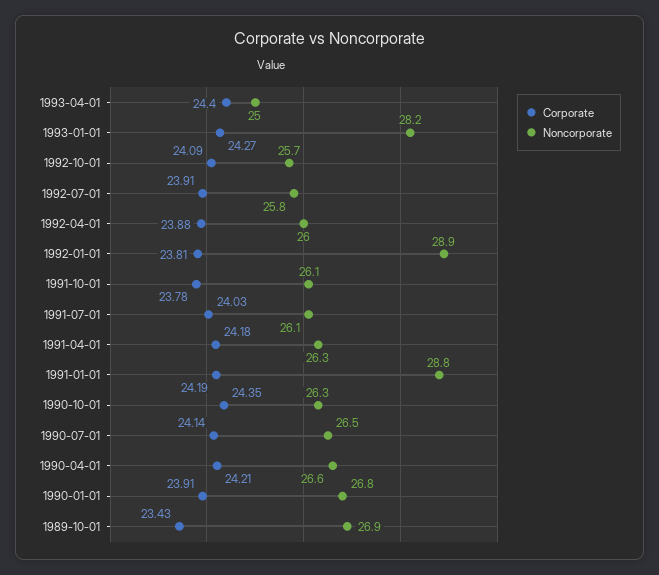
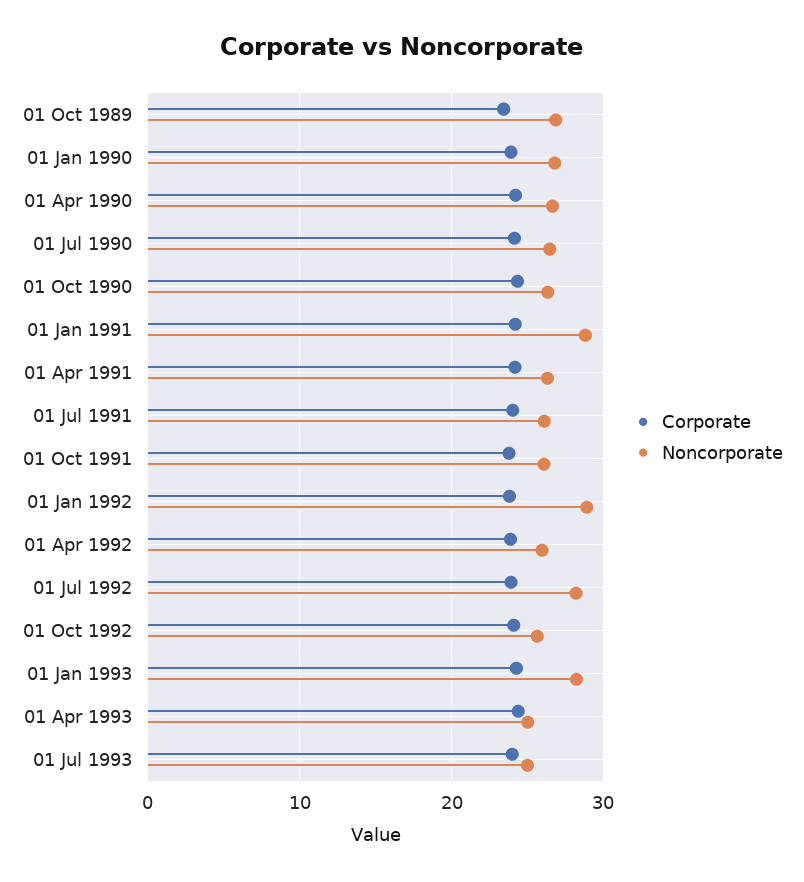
Noncorporate, 1992-07-01: 25.8 -> 28
Corporate, 01 Jul 1993: none -> 24
Noncorporate, 01 Jul 1993: none -> 25

